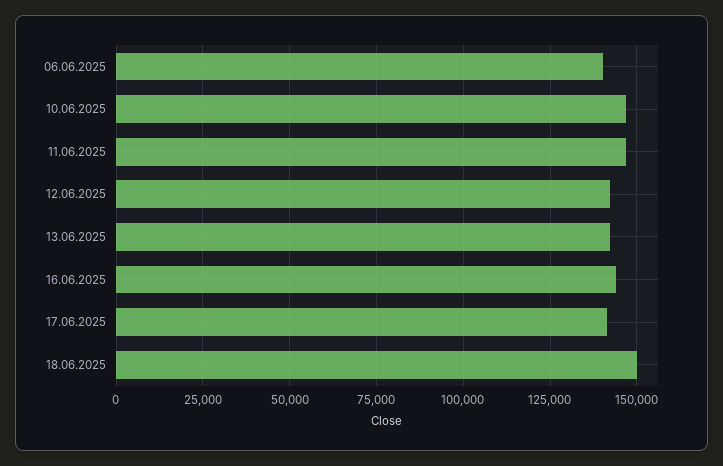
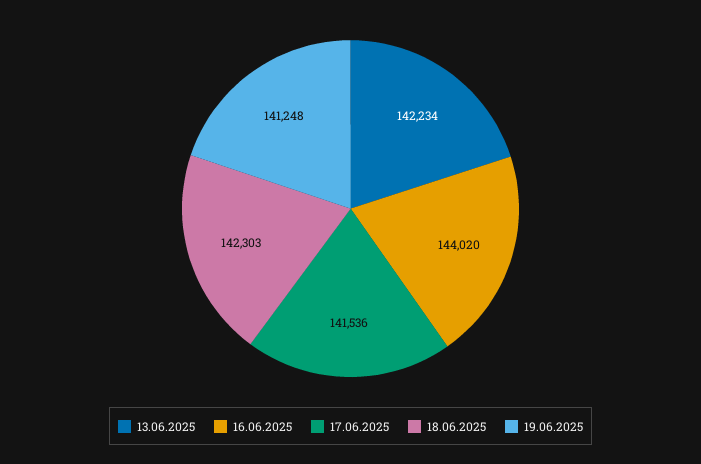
06.06.2025: 140000 -> none
10.06.2025: 147500 -> none
11.06.2025: 147500 -> none
12.06.2025: 142500 -> none
18.06.2025: 150000 -> 142303
19.06.2025: none -> 141248

